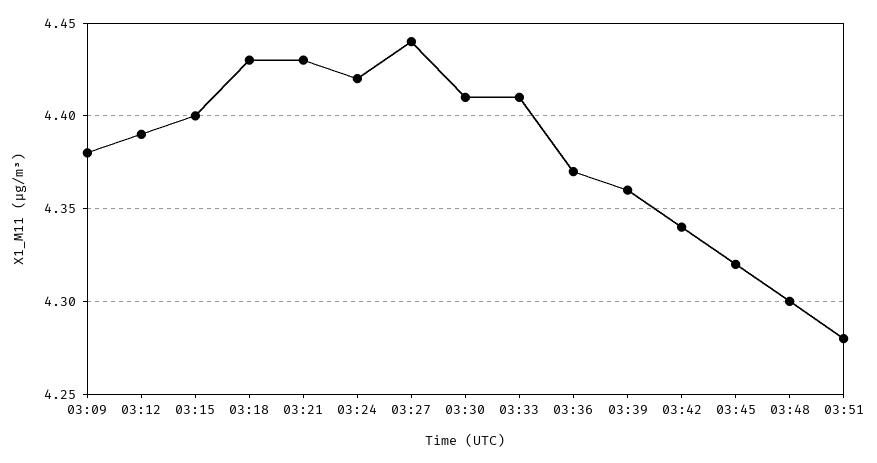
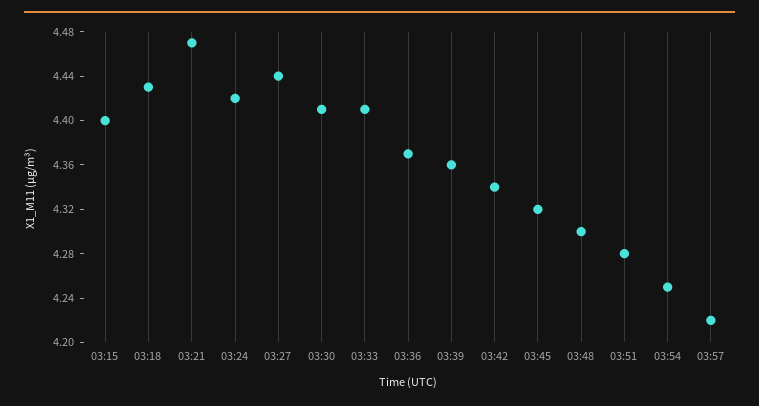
03:09: 4.38 -> none
03:12: 4.39 -> none
03:21: 4.43 -> 4.47
03:54: none -> 4.25
03:57: none -> 4.22

